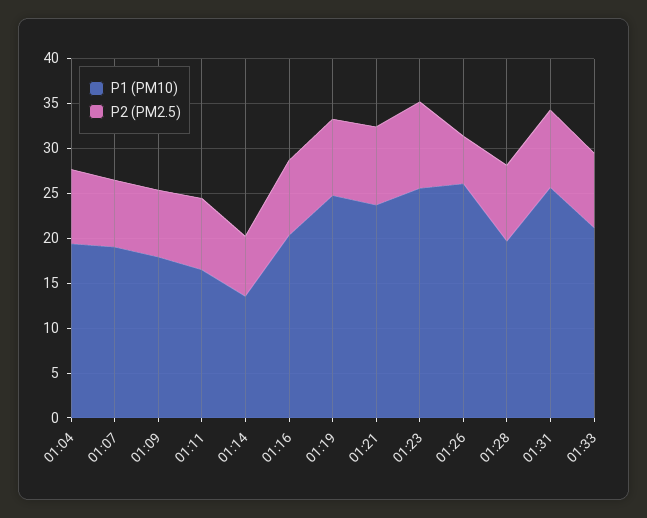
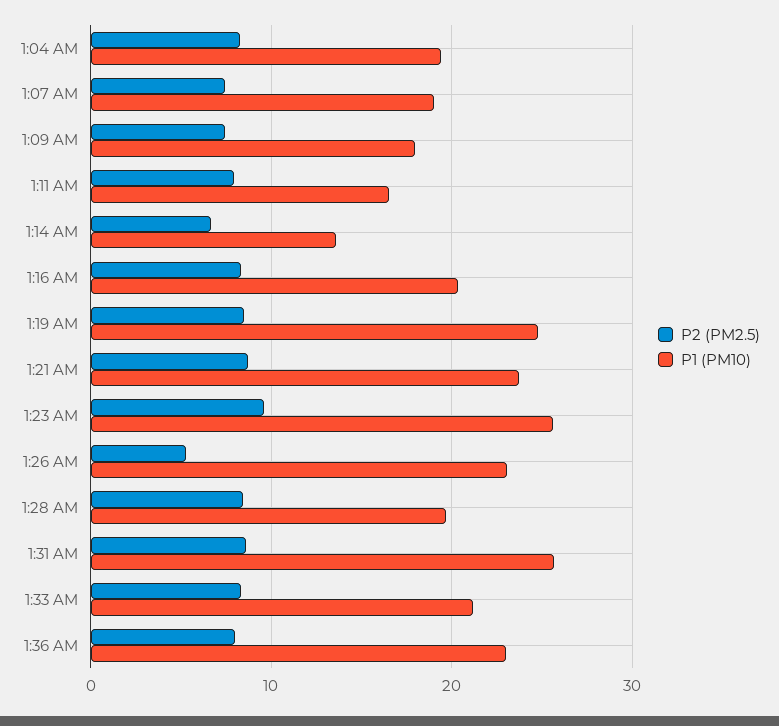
P1 (PM10), 01:26: 26 -> 23
P2 (PM2.5), 1:36 AM: none -> 8
P1 (PM10), 1:36 AM: none -> 23

